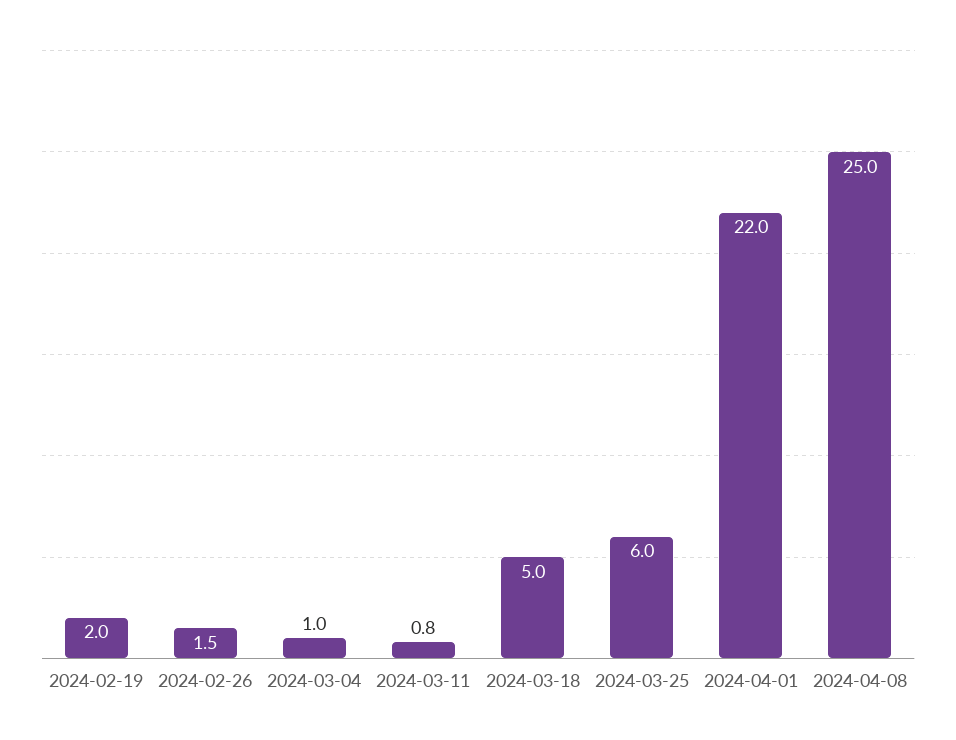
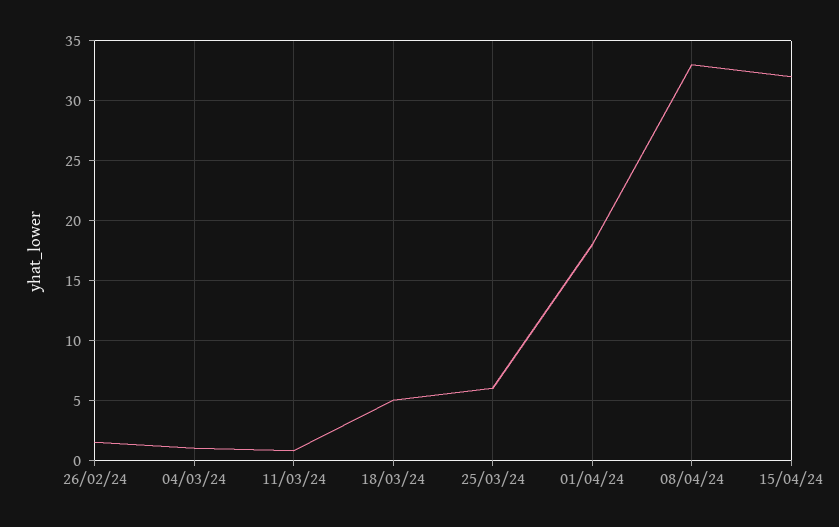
2024-02-19: 2 -> none
2024-04-01: 22 -> 18
2024-04-08: 25 -> 33
15/04/24: none -> 32

